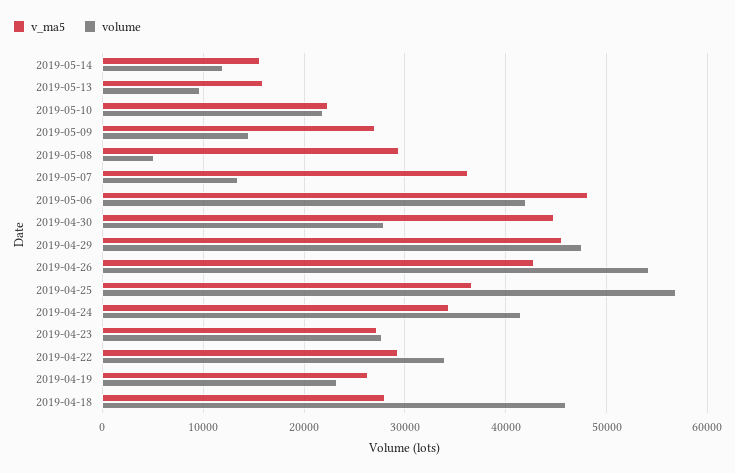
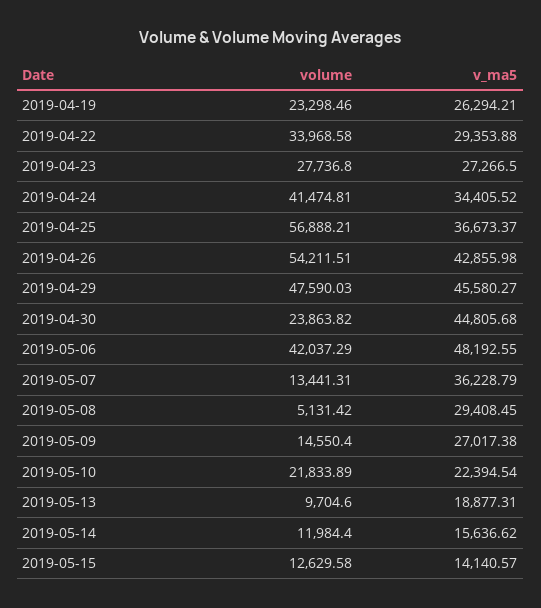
v_ma5, 2019-05-13: 16000 -> 18877.31
volume, 2019-04-30: 28000 -> 23863.82
v_ma5, 2019-04-18: 28000 -> none
volume, 2019-04-18: 46000 -> none
volume, 2019-05-15: none -> 12629.58
v_ma5, 2019-05-15: none -> 14140.57

